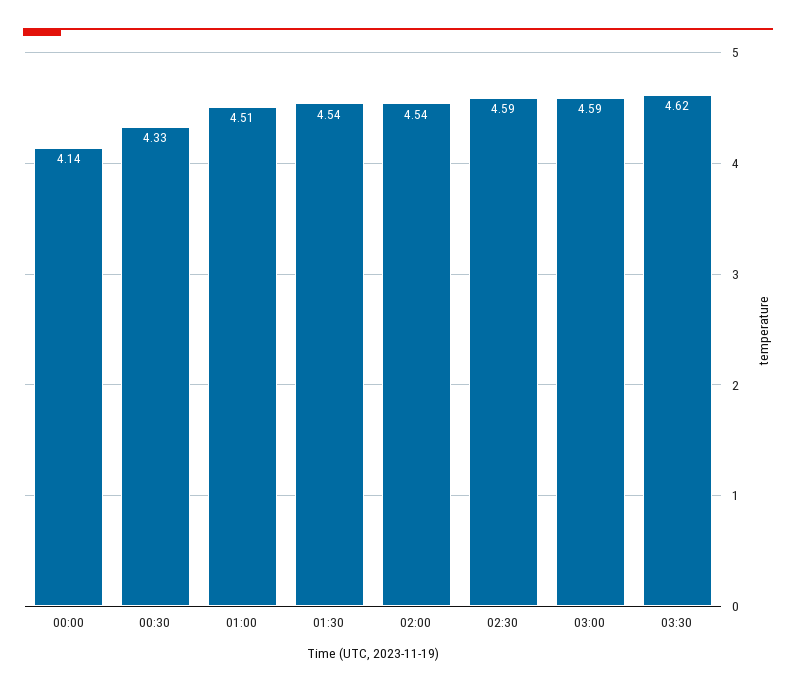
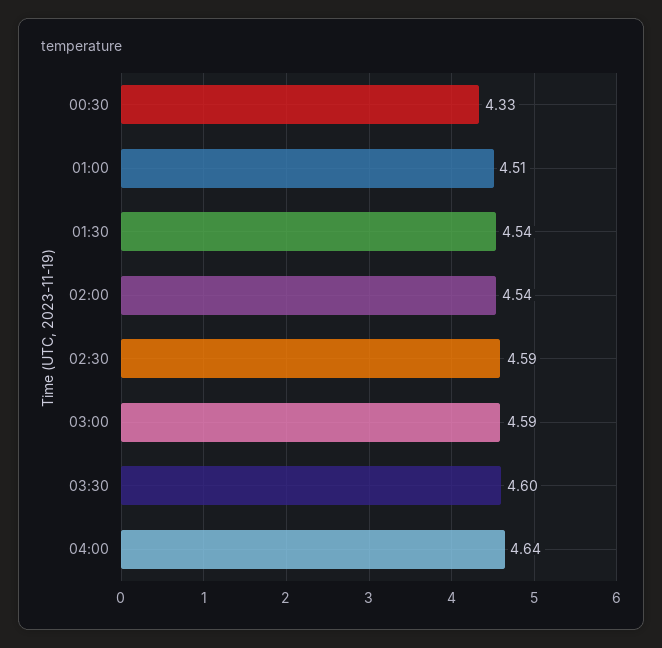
00:00: 4.14 -> none
03:30: 4.62 -> 4.6
04:00: none -> 4.64

